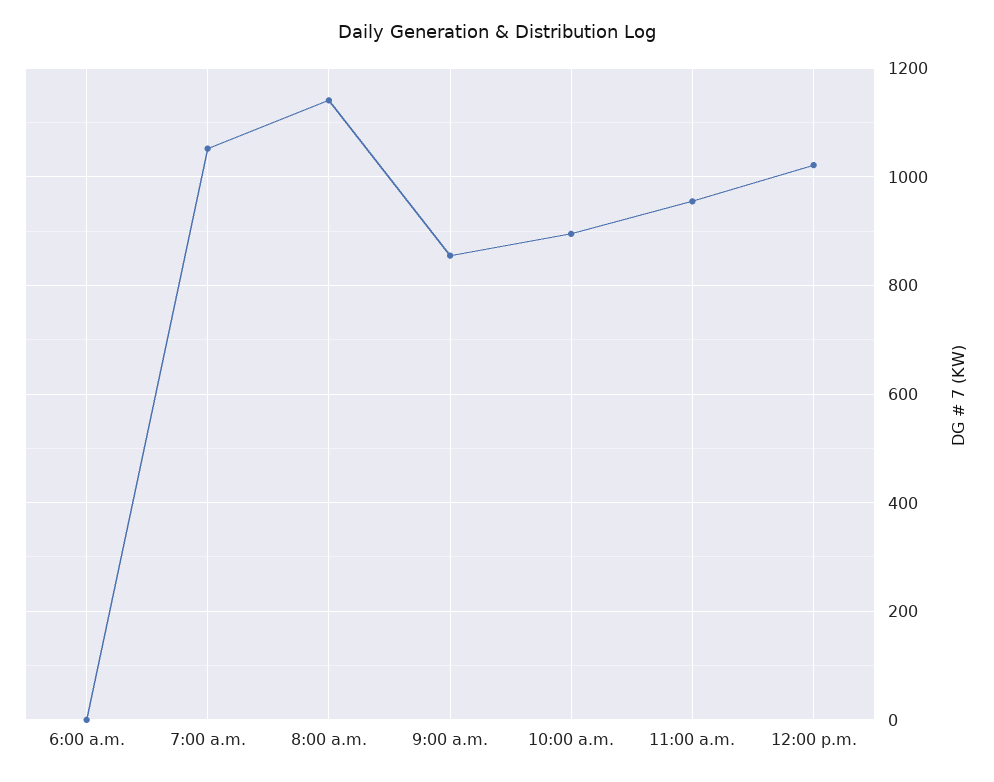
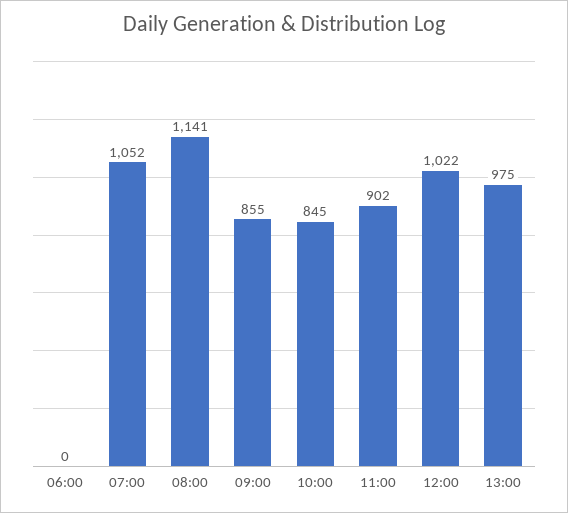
10:00 a.m.: 900 -> 845
11:00 a.m.: 960 -> 902
13:00: none -> 975

